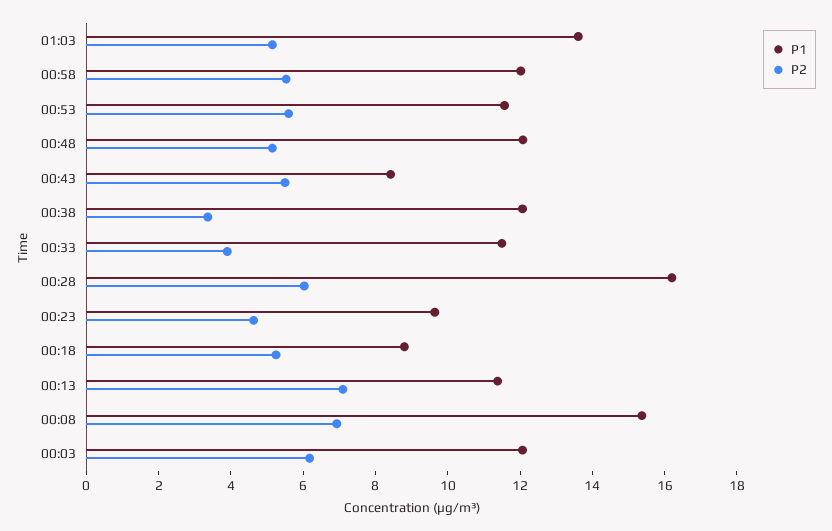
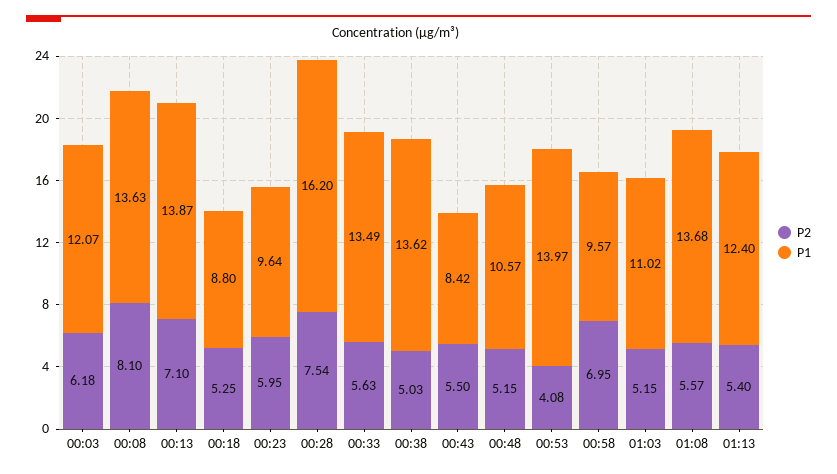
P1, 01:03: 13.5 -> 11.02
P1, 00:58: 12 -> 9.57
P2, 00:58: 5.5 -> 6.95
P1, 00:53: 11.5 -> 13.97
P2, 00:53: 5.5 -> 4.08
P1, 00:48: 12 -> 10.57
P1, 00:38: 12 -> 13.62
P2, 00:38: 3.5 -> 5.03
P1, 00:33: 11.5 -> 13.49
P2, 00:33: 4 -> 5.63
P2, 00:28: 6 -> 7.54
P2, 00:23: 4.5 -> 5.95
P1, 00:13: 11.5 -> 13.87
P1, 00:08: 15.5 -> 13.63
P2, 00:08: 7 -> 8.1
P2, 01:08: none -> 5.57
P1, 01:08: none -> 13.68
P2, 01:13: none -> 5.4
P1, 01:13: none -> 12.4

